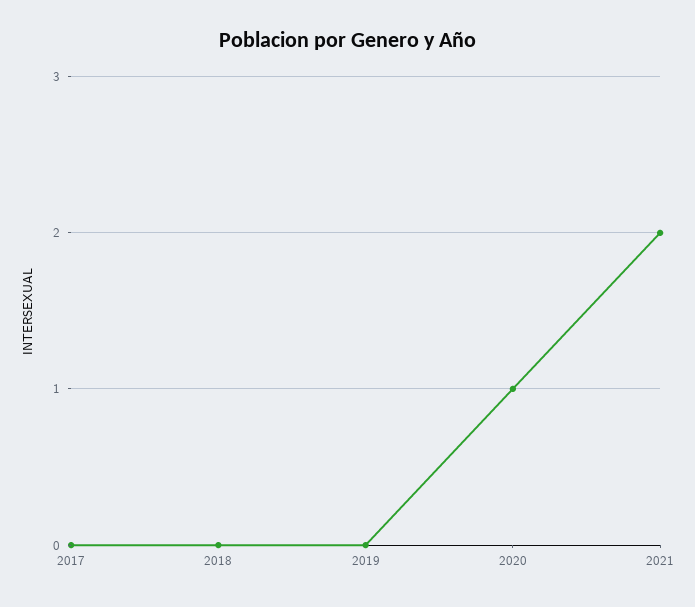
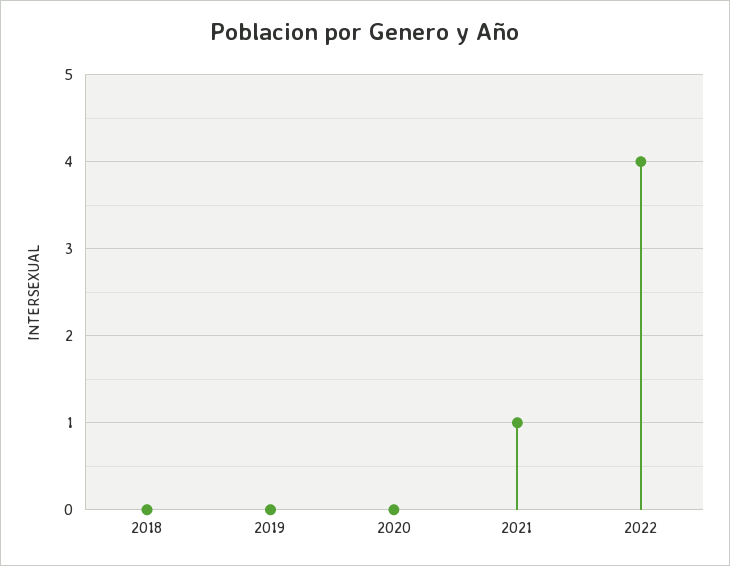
2017: 0 -> none
2020: 1 -> 0
2021: 2 -> 1
2022: none -> 4

